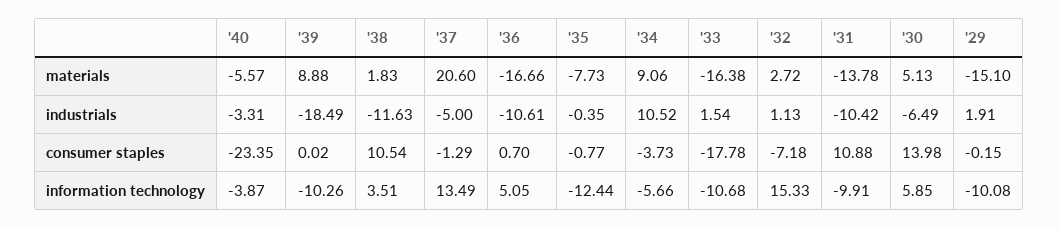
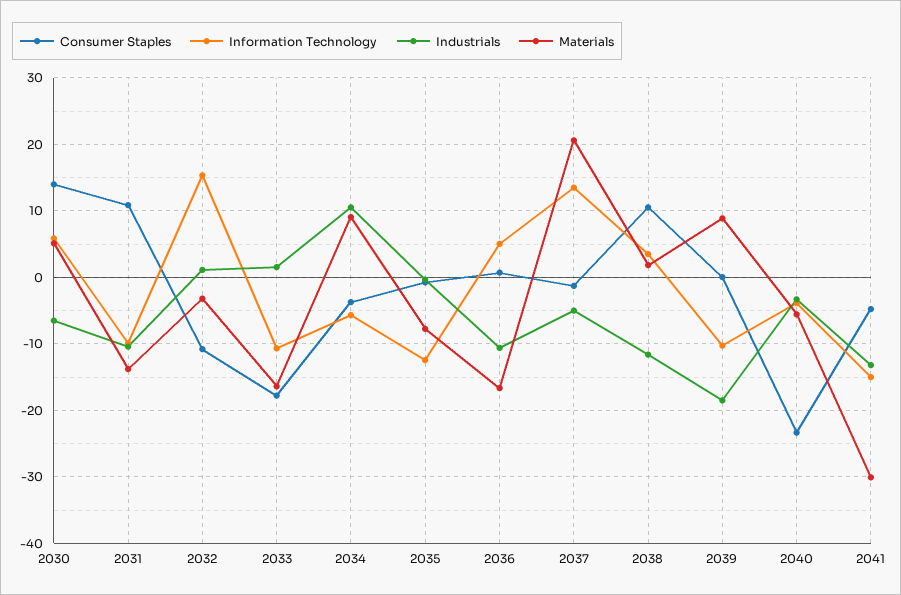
materials, '32: 2.72 -> -3
materials, '29: -15.1 -> none
industrials, '29: 1.91 -> none
consumer staples, '32: -7.18 -> -11
consumer staples, '29: -0.15 -> none
information technology, '29: -10.08 -> none
consumer staples, 2041: none -> -5
information technology, 2041: none -> -15
industrials, 2041: none -> -13
materials, 2041: none -> -30

